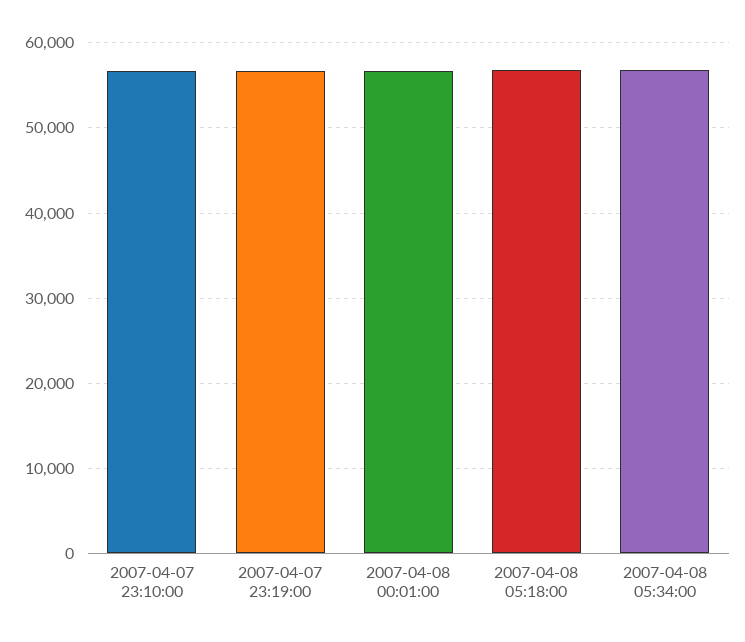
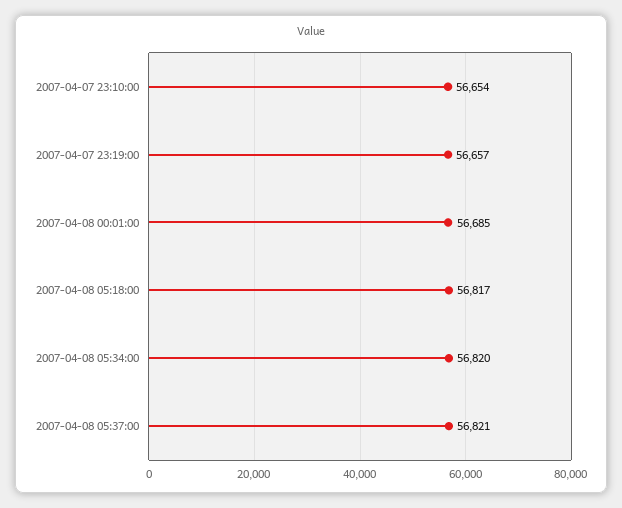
2007-04-08 05:37:00: none -> 56821

